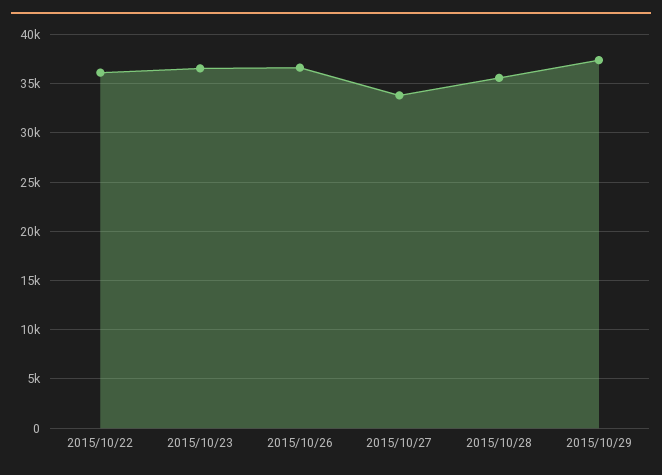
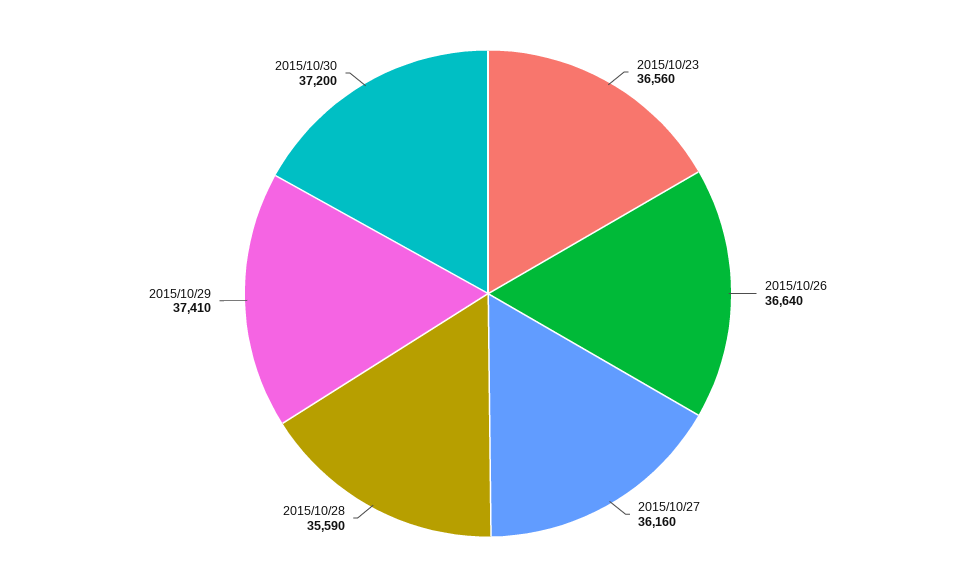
2015/10/22: 36000 -> none
2015/10/27: 34000 -> 36160
2015/10/30: none -> 37200

